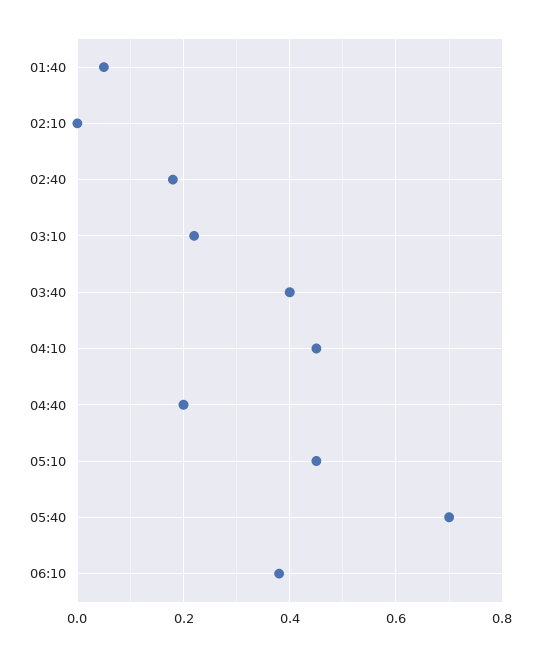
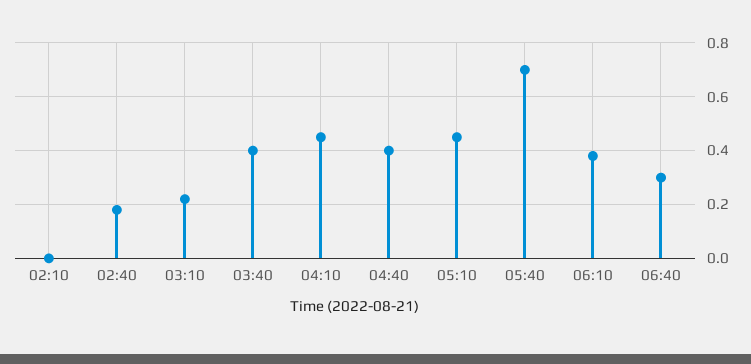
01:40: 0.05 -> none
04:40: 0.2 -> 0.4
06:40: none -> 0.3

